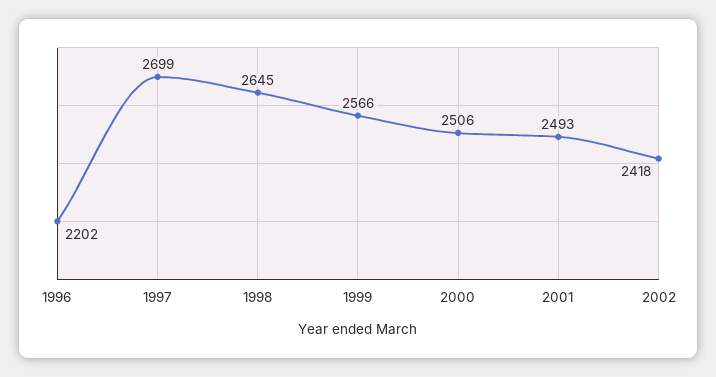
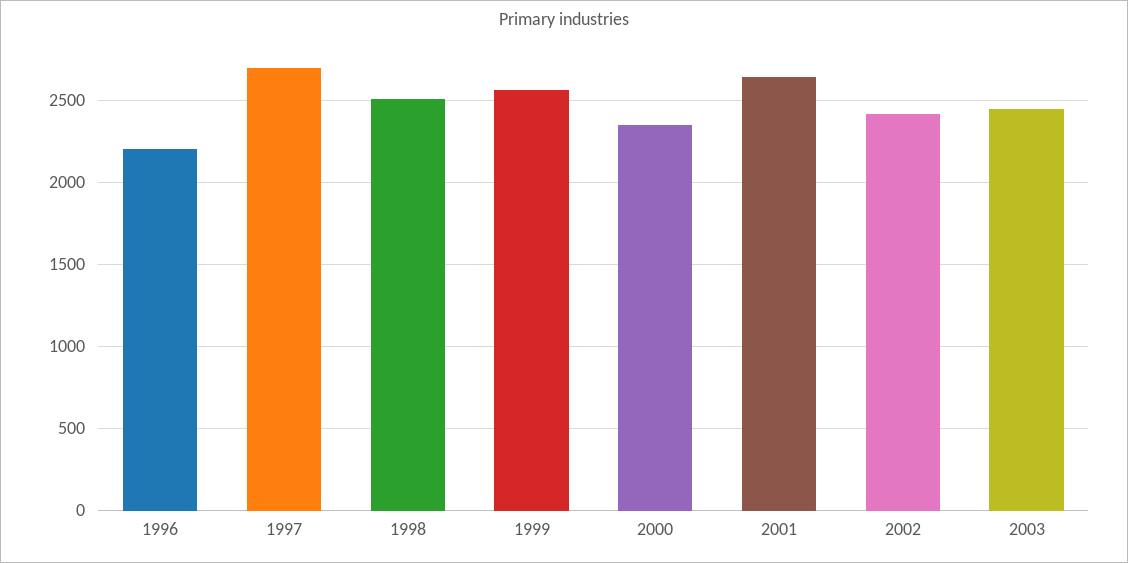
1998: 2645 -> 2500
2000: 2506 -> 2350
2001: 2493 -> 2650
2003: none -> 2450

